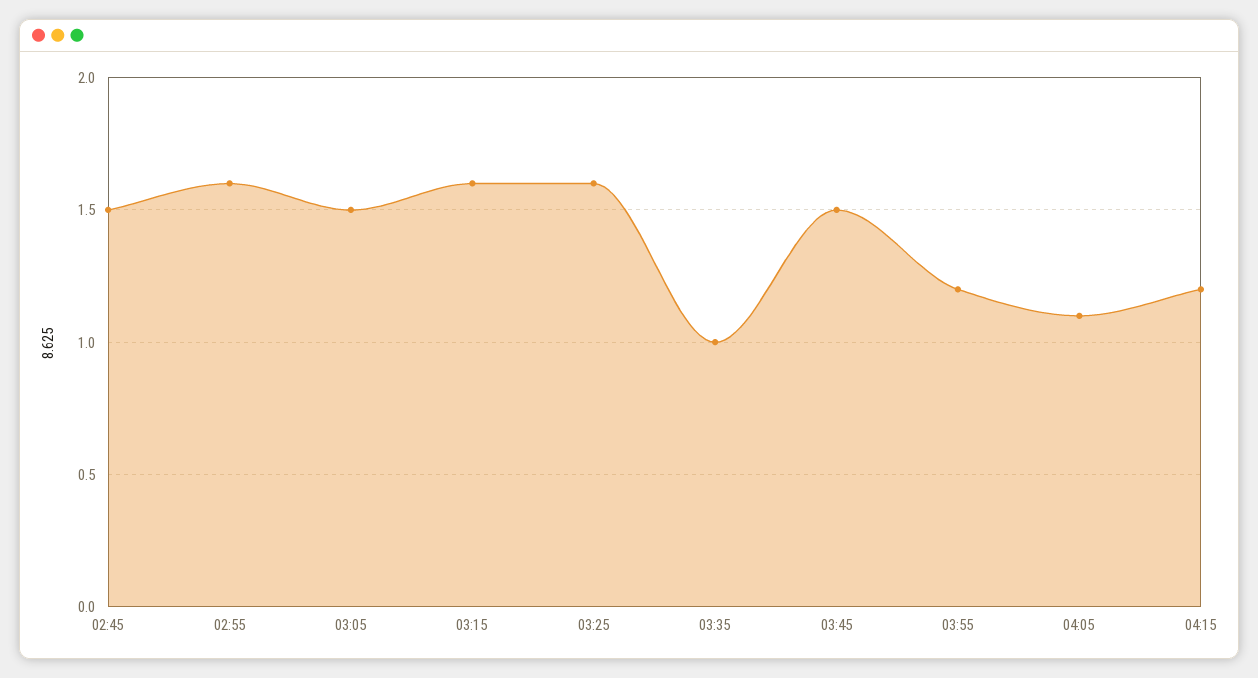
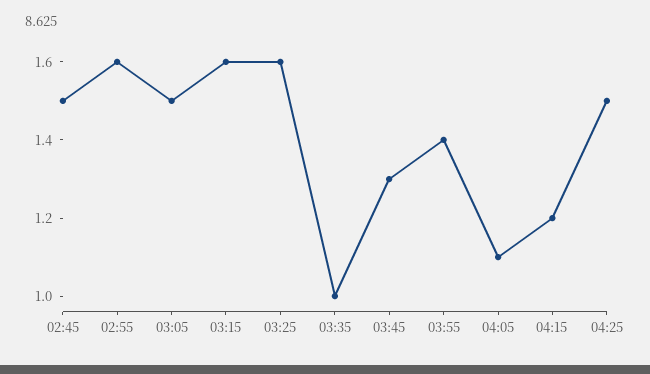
03:45: 1.5 -> 1.3
03:55: 1.2 -> 1.4
04:25: none -> 1.5

